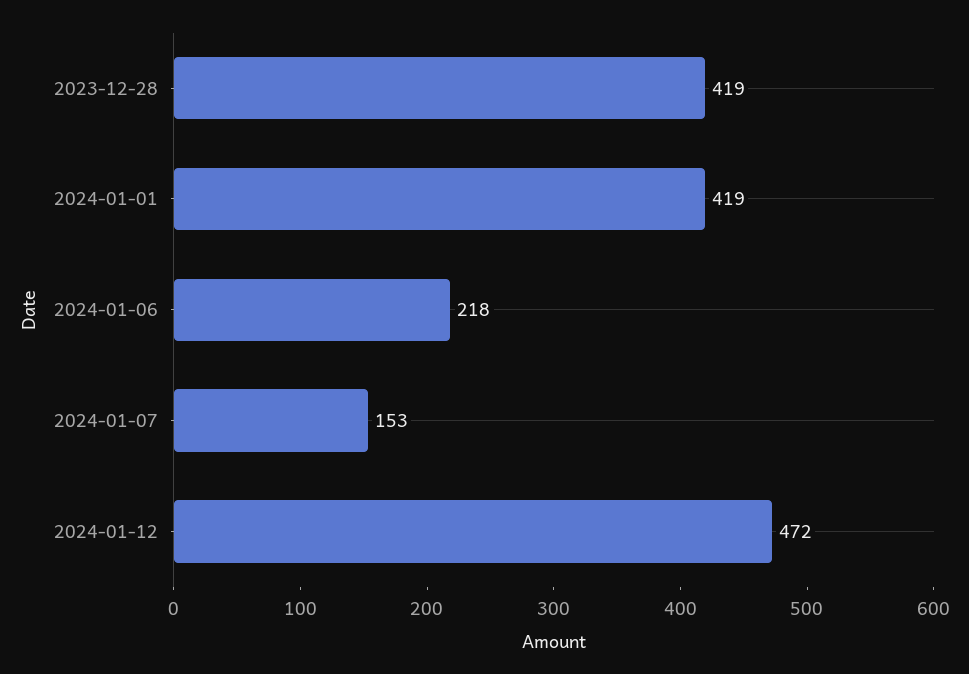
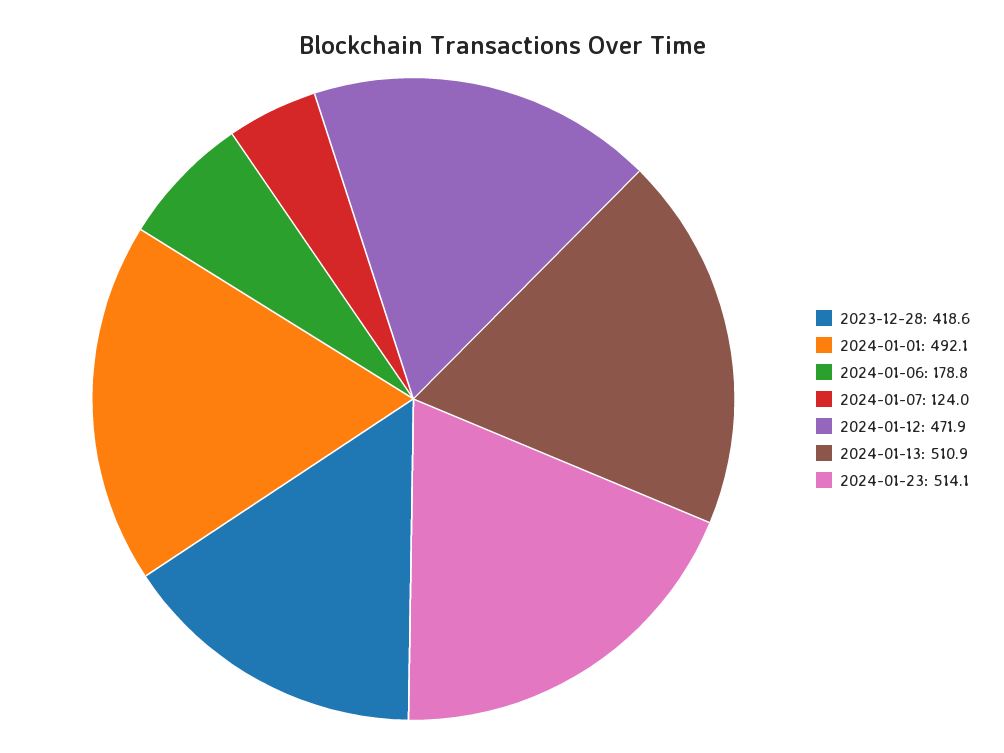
2024-01-01: 419 -> 492.1
2024-01-06: 218 -> 178.8
2024-01-07: 153 -> 124
2024-01-13: none -> 510.9
2024-01-23: none -> 514.1

